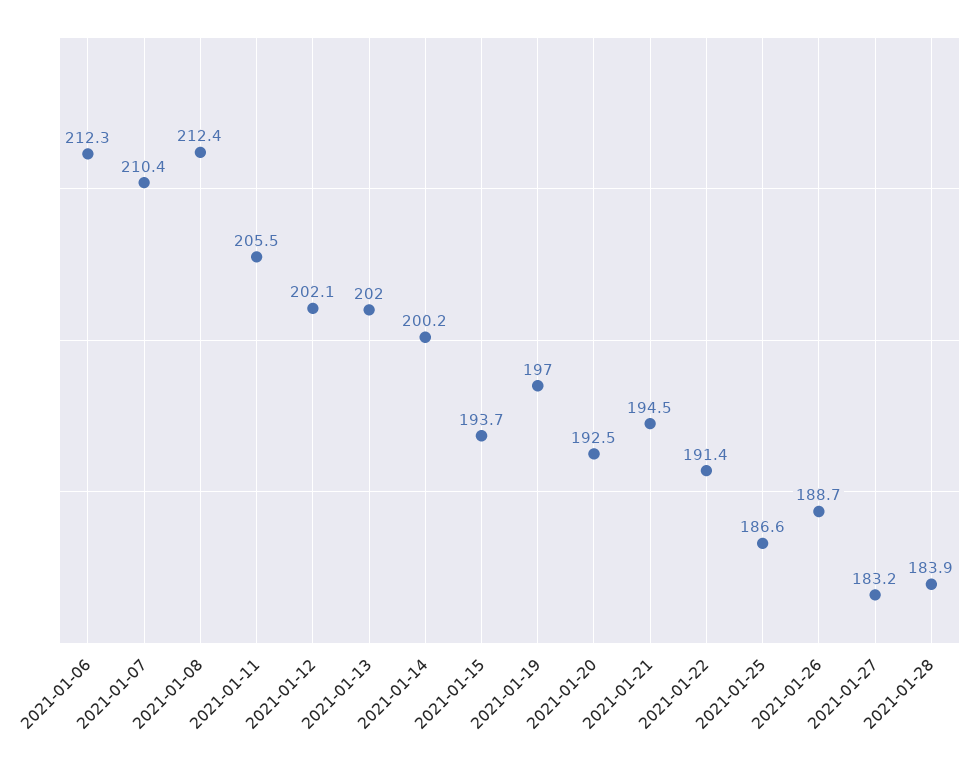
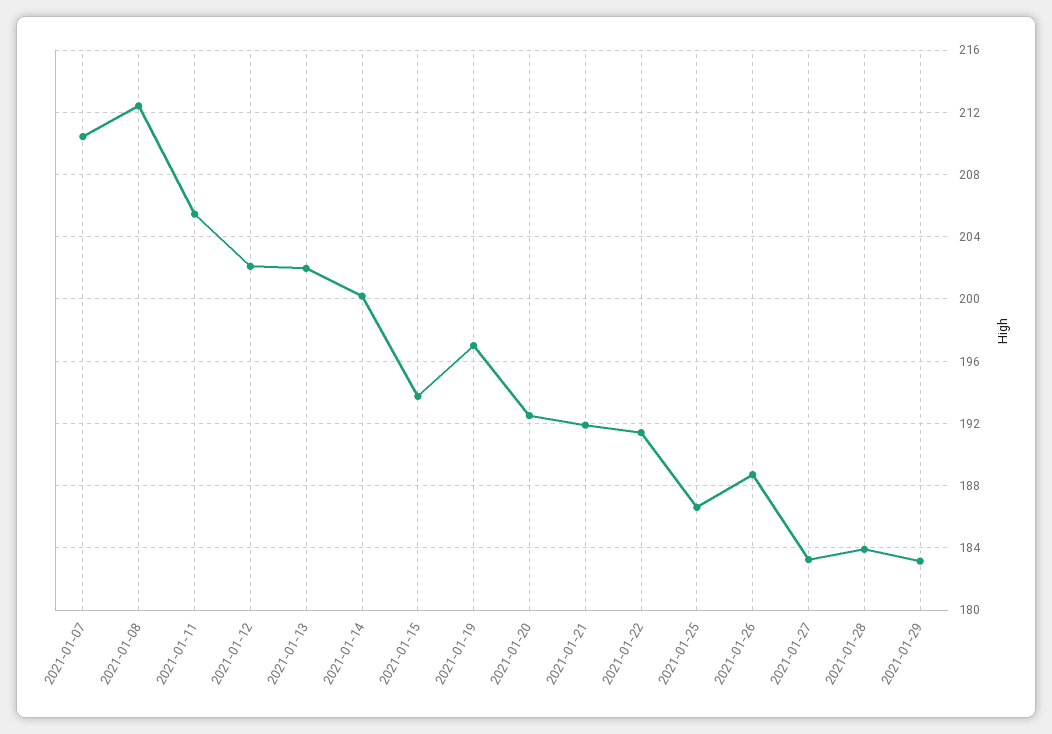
2021-01-06: 212.3 -> none
2021-01-21: 194.5 -> 192
2021-01-29: none -> 183

